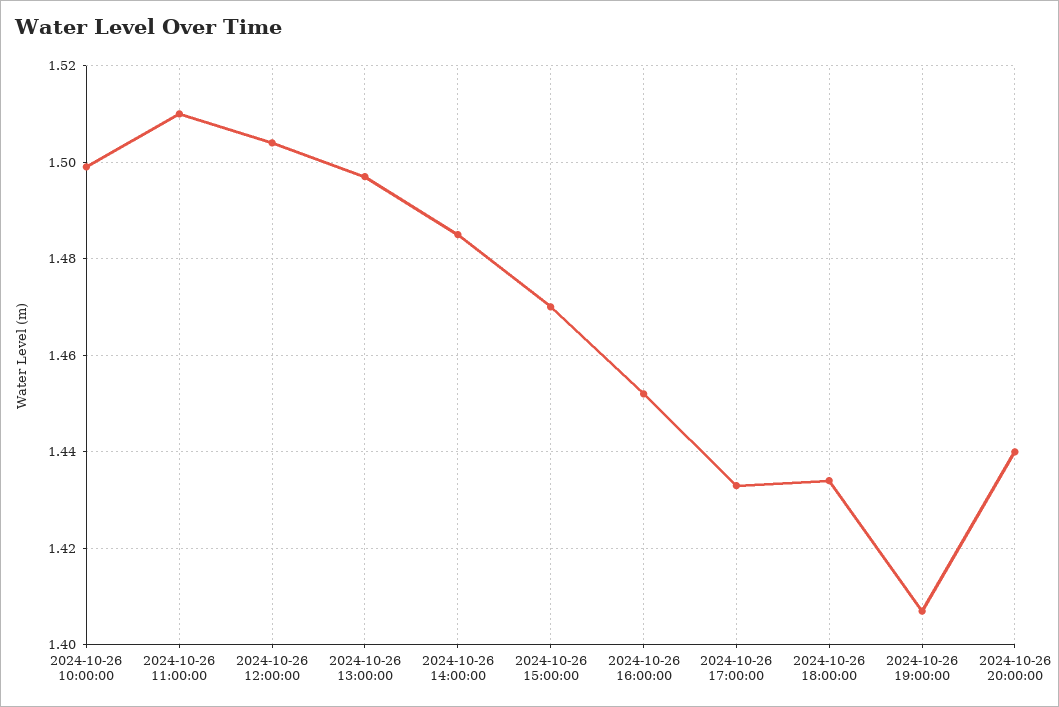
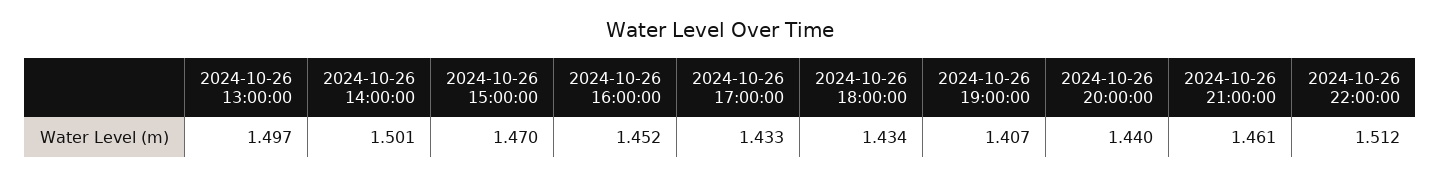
2024-10-26 10:00:00: 1.5 -> none
2024-10-26 11:00:00: 1.51 -> none
2024-10-26 12:00:00: 1.505 -> none
2024-10-26 14:00:00: 1.485 -> 1.501
2024-10-26 21:00:00: none -> 1.461
2024-10-26 22:00:00: none -> 1.512

